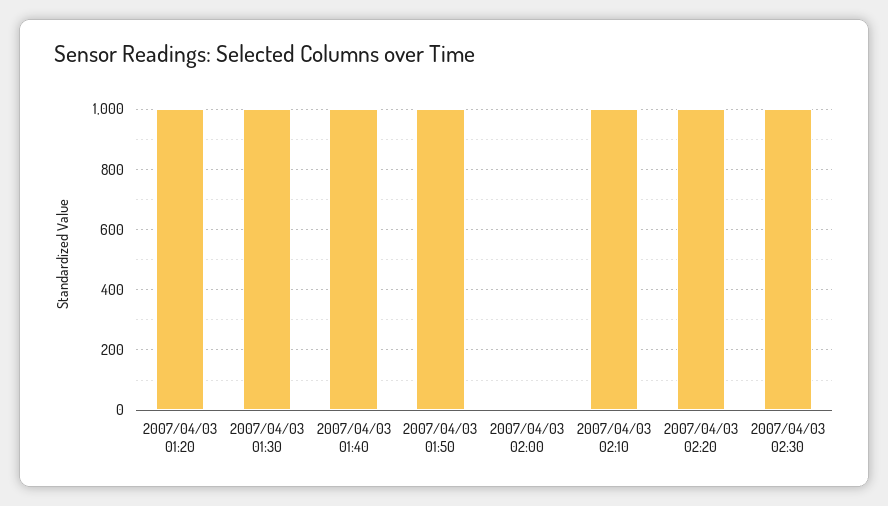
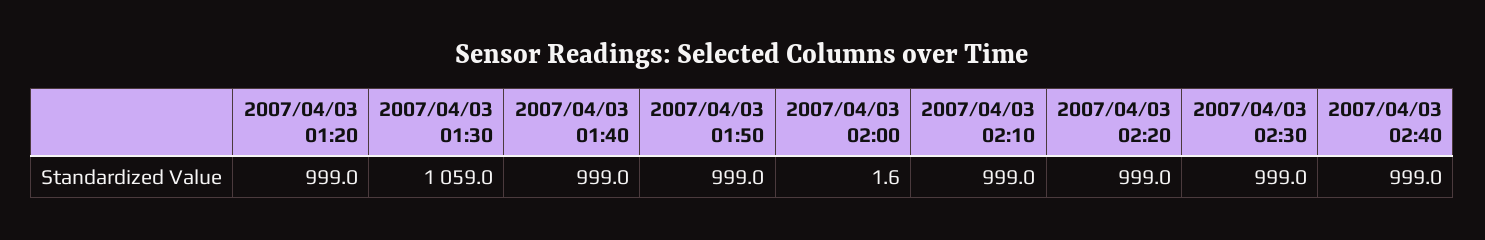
2007/04/03 01:30: 1000 -> 1059
2007/04/03 02:40: none -> 999

